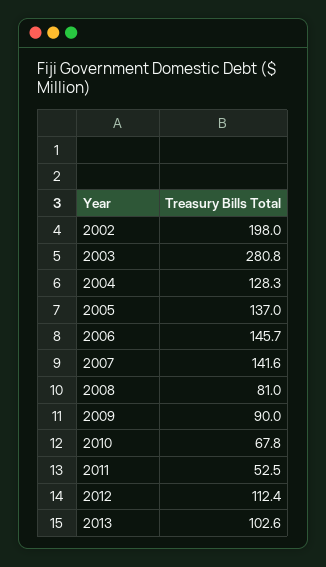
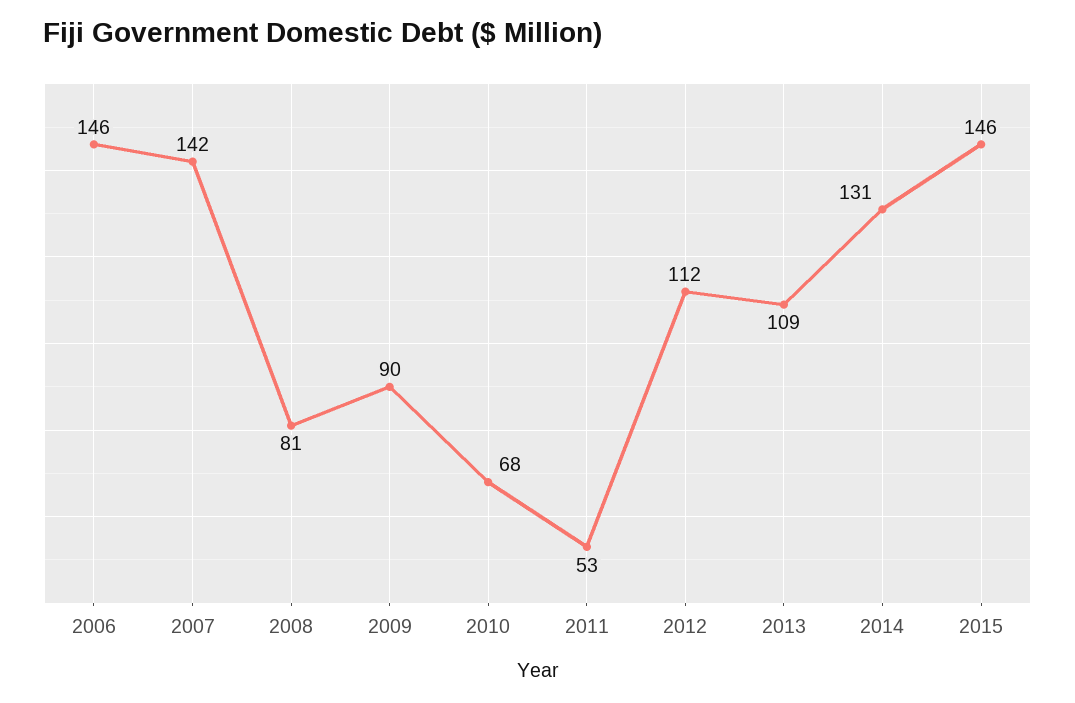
2002: 198 -> none
2003: 280.8 -> none
2004: 128.3 -> none
2005: 137 -> none
2013: 102.6 -> 109
2014: none -> 131
2015: none -> 146

